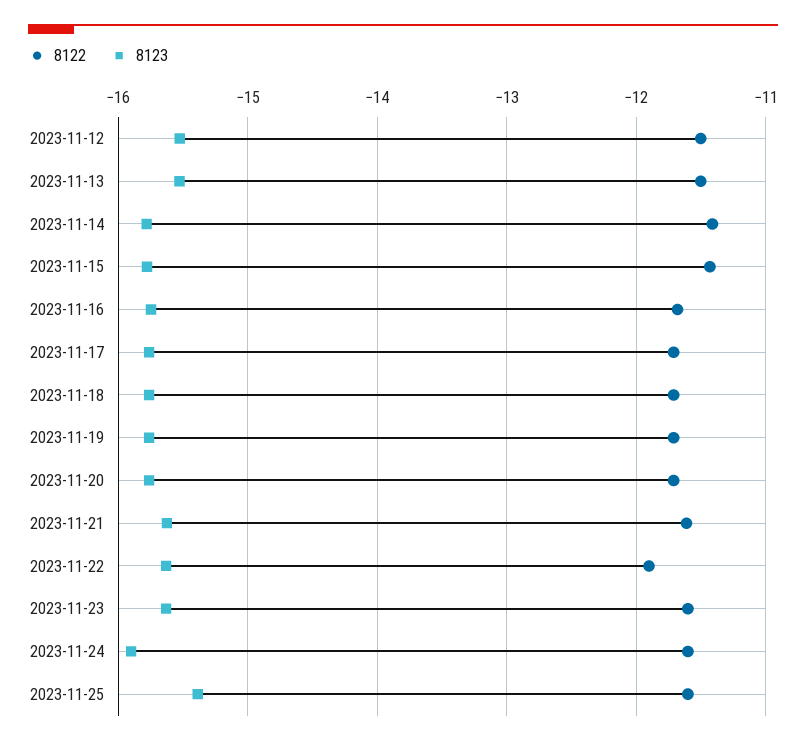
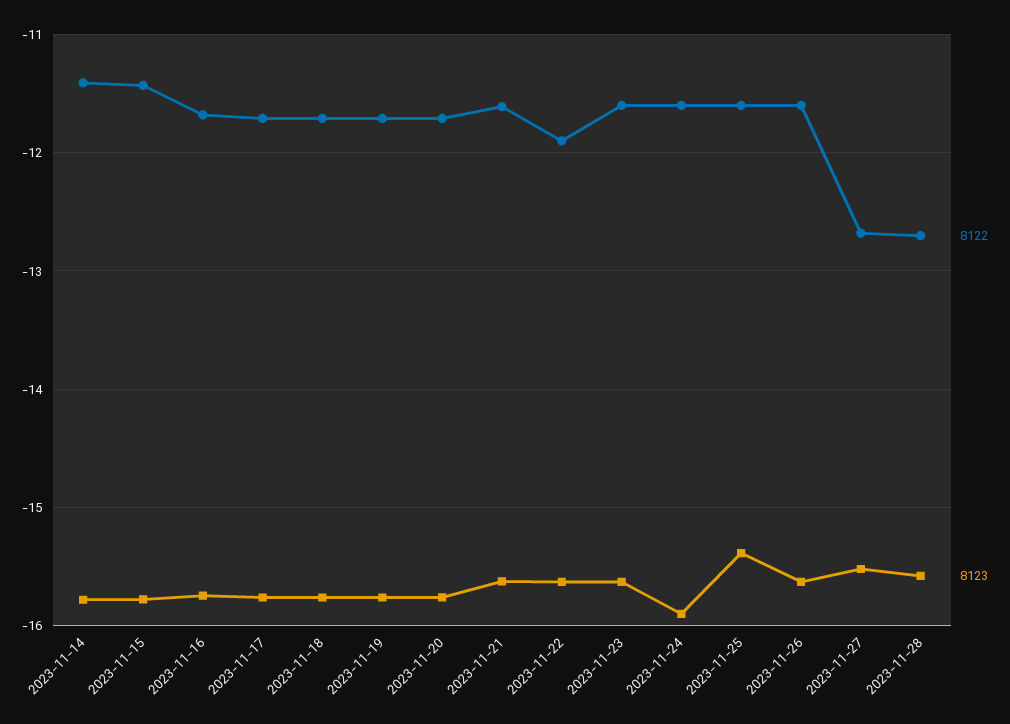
8122, 2023-11-12: -11.5 -> none
8123, 2023-11-12: -15.5 -> none
8122, 2023-11-13: -11.5 -> none
8123, 2023-11-13: -15.5 -> none
8122, 2023-11-26: none -> -11.6
8123, 2023-11-26: none -> -15.6
8122, 2023-11-27: none -> -12.7
8123, 2023-11-27: none -> -15.5
8122, 2023-11-28: none -> -12.7
8123, 2023-11-28: none -> -15.6

